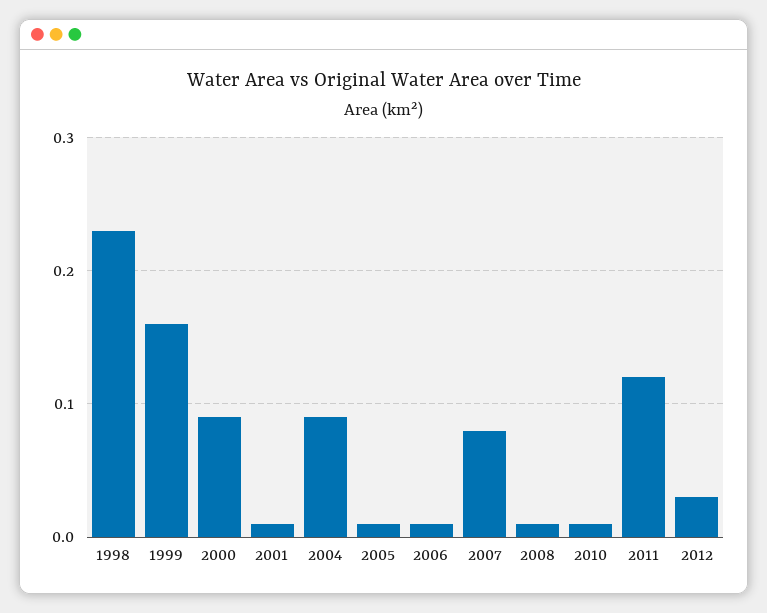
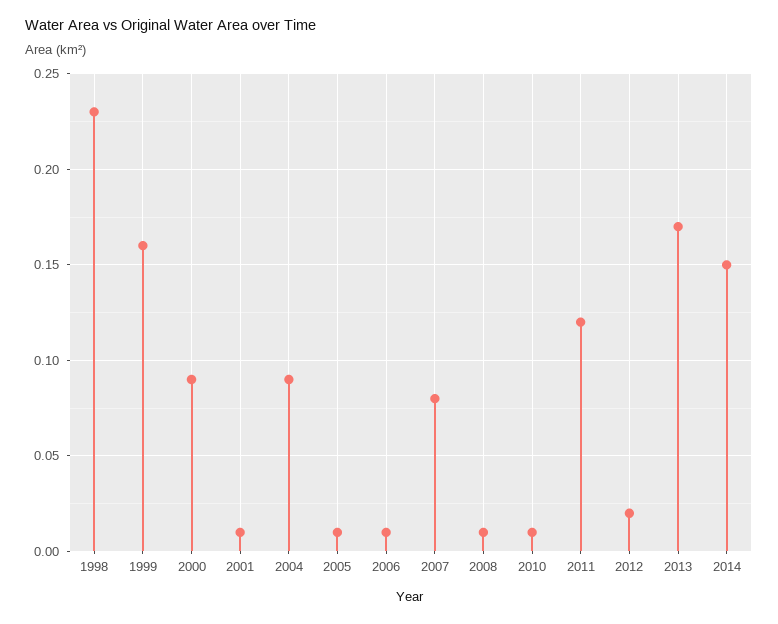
2012: 0.03 -> 0.02
2013: none -> 0.17
2014: none -> 0.15

